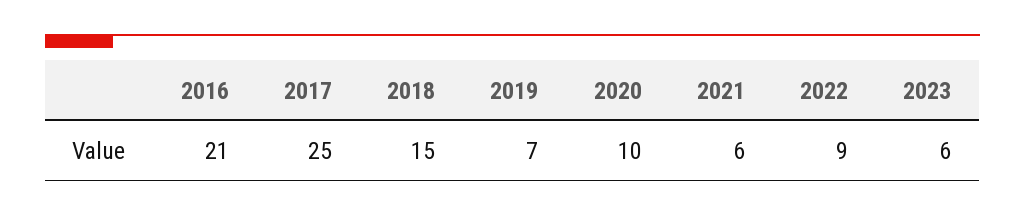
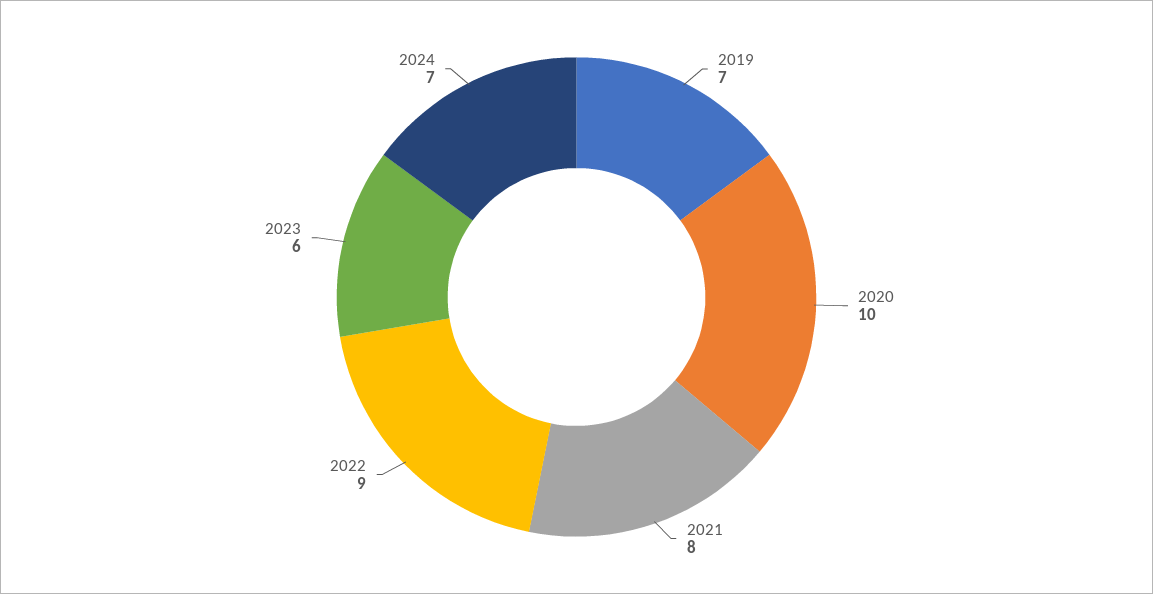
2016: 21 -> none
2017: 25 -> none
2018: 15 -> none
2021: 6 -> 8
2024: none -> 7

